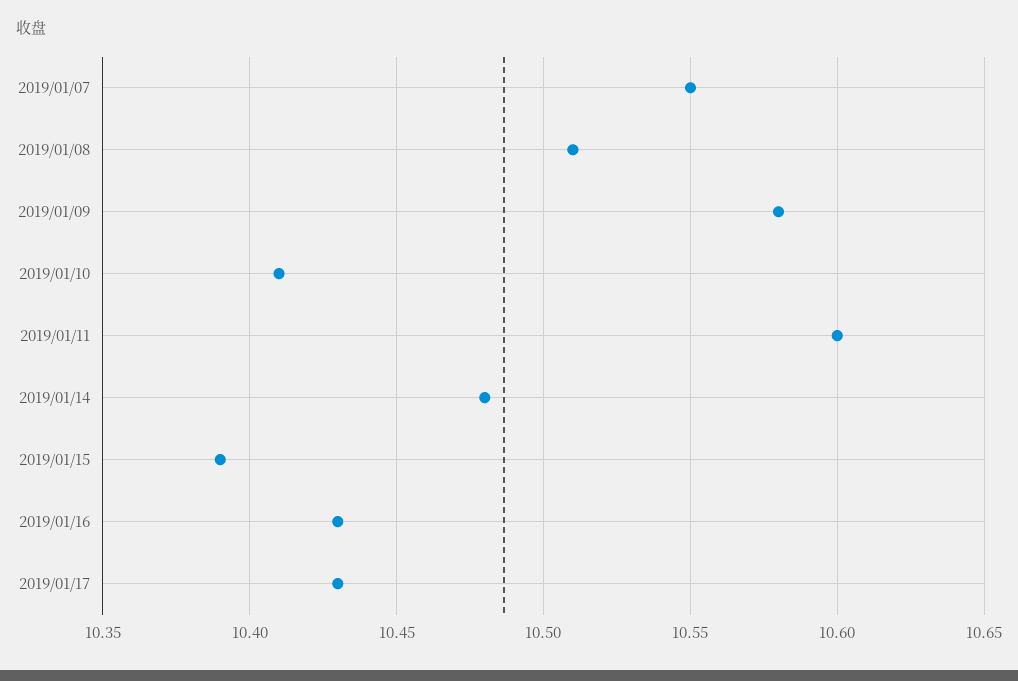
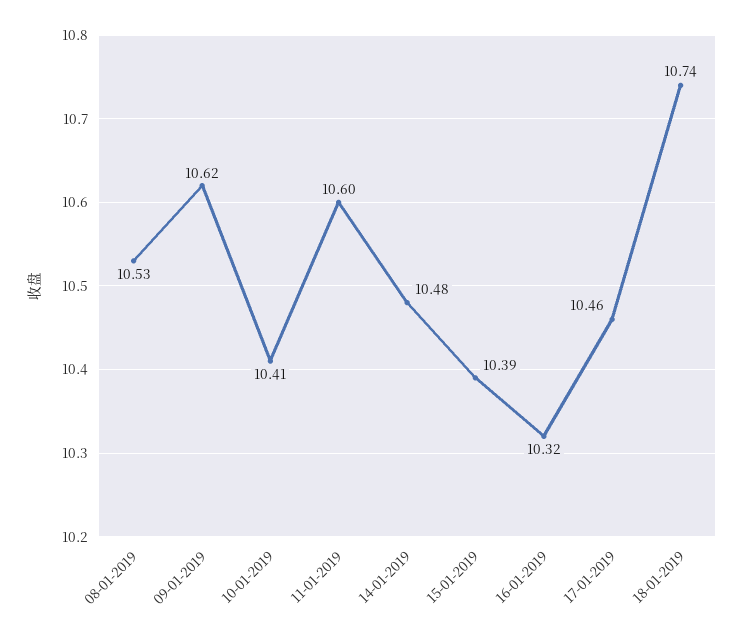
2019/01/07: 10.55 -> none
2019/01/08: 10.51 -> 10.53
2019/01/09: 10.58 -> 10.62
2019/01/16: 10.43 -> 10.32
2019/01/17: 10.43 -> 10.46
18-01-2019: none -> 10.74

